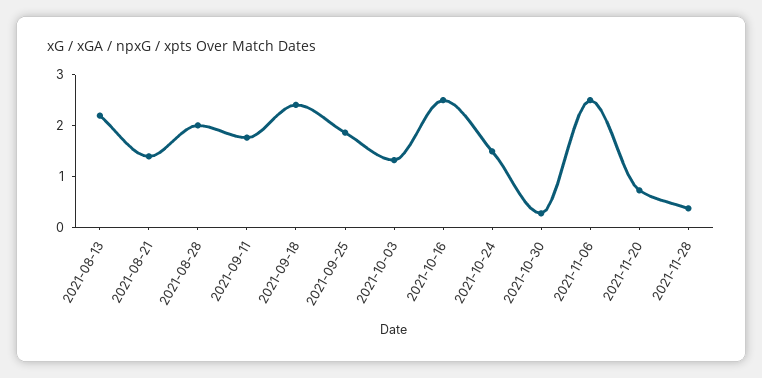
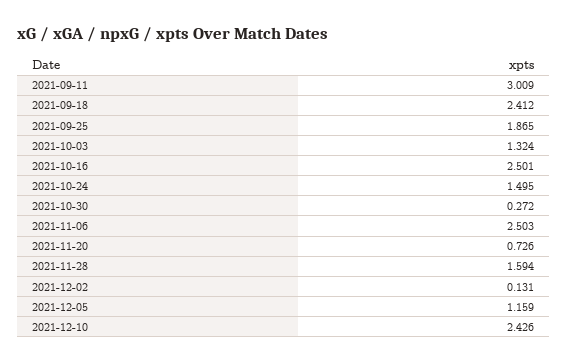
2021-08-13: 2.2 -> none
2021-08-21: 1.4 -> none
2021-08-28: 2 -> none
2021-09-11: 1.8 -> 3.009
2021-11-28: 0.4 -> 1.594
2021-12-02: none -> 0.131
2021-12-05: none -> 1.159
2021-12-10: none -> 2.426

